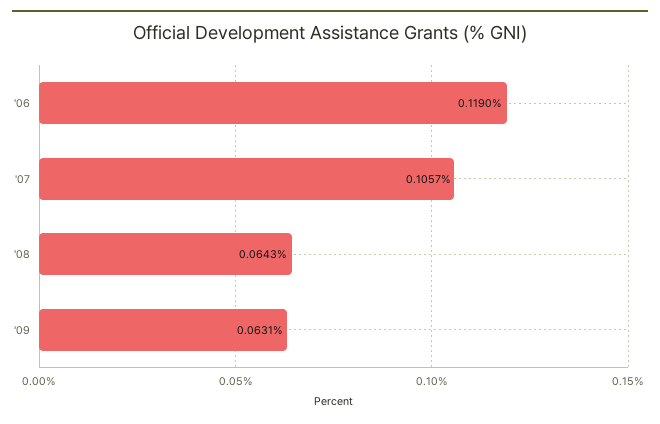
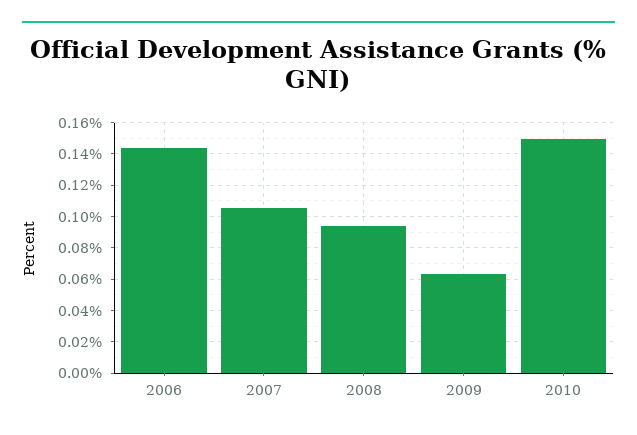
'06: 0.119 -> 0.145
'08: 0.0643 -> 0.095
2010: none -> 0.15

